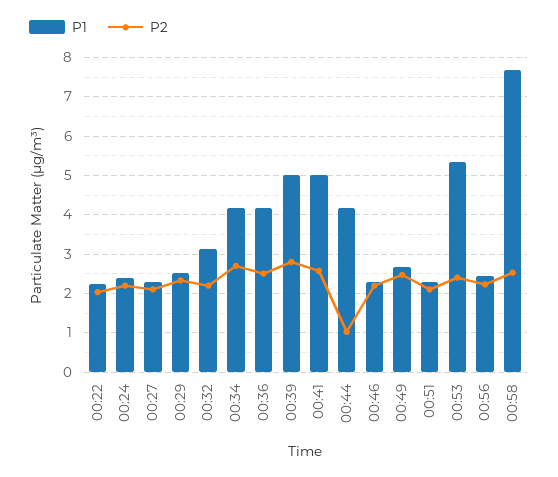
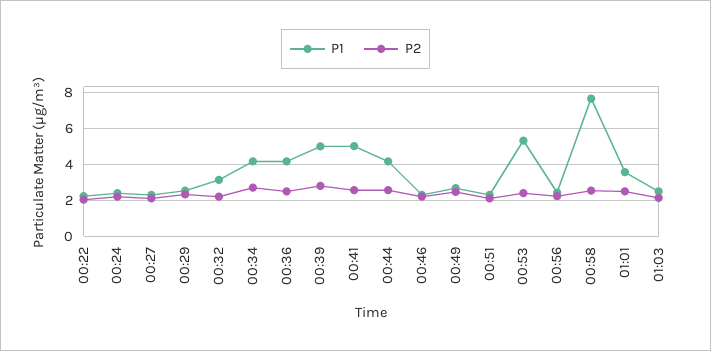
P2, 00:44: 1 -> 2.5
P1, 01:01: none -> 3.5
P2, 01:01: none -> 2.5
P1, 01:03: none -> 2.5
P2, 01:03: none -> 2

